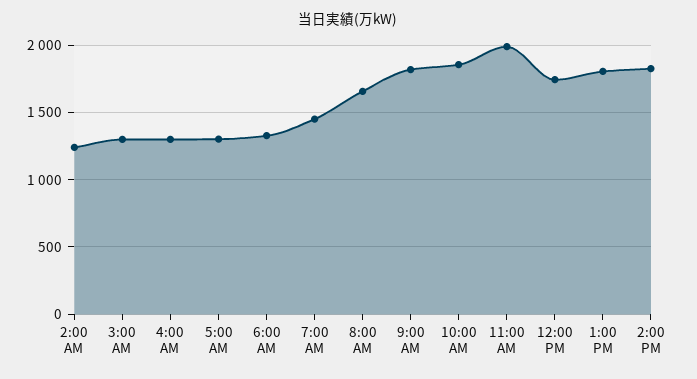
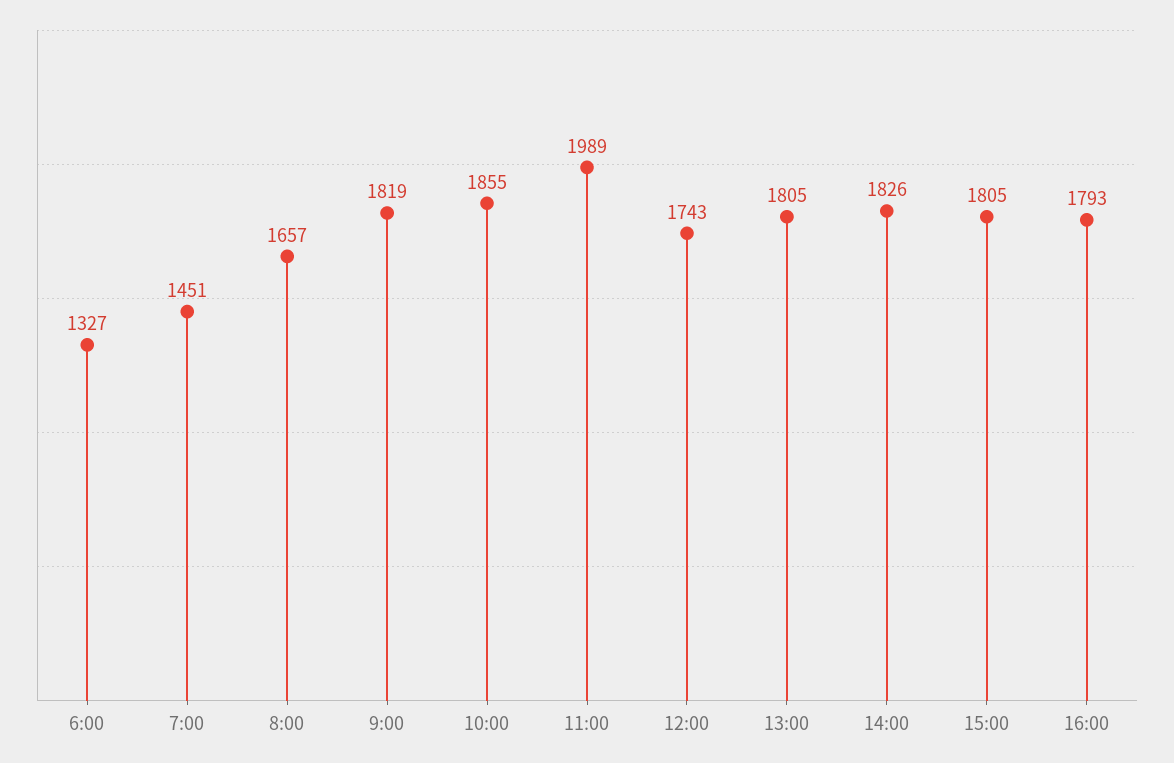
2:00 AM: 1250 -> none
3:00 AM: 1300 -> none
4:00 AM: 1300 -> none
5:00 AM: 1300 -> none
15:00: none -> 1805
16:00: none -> 1793

